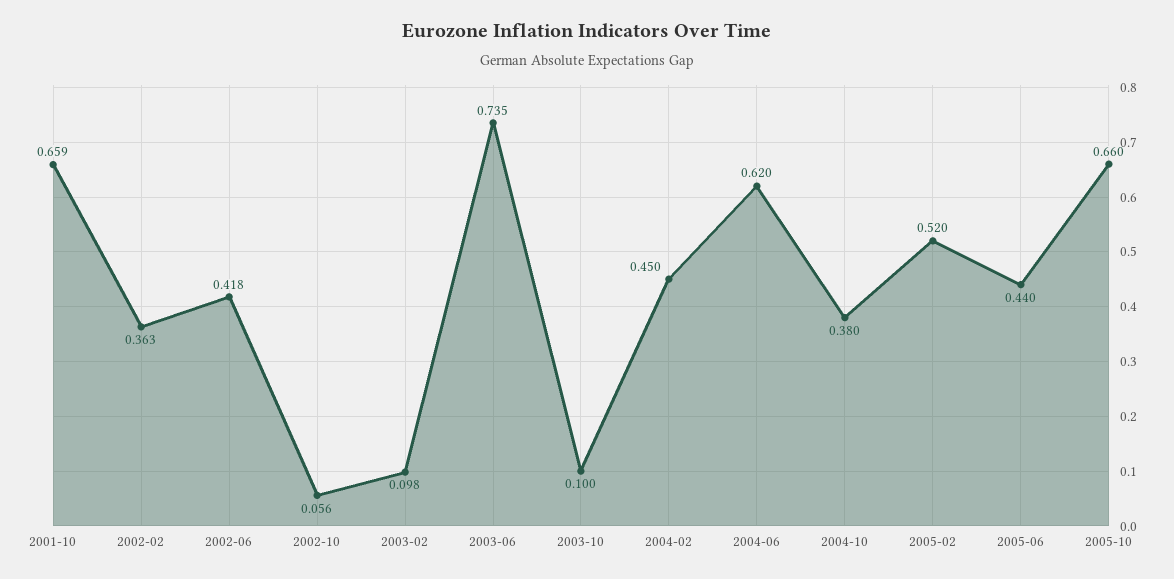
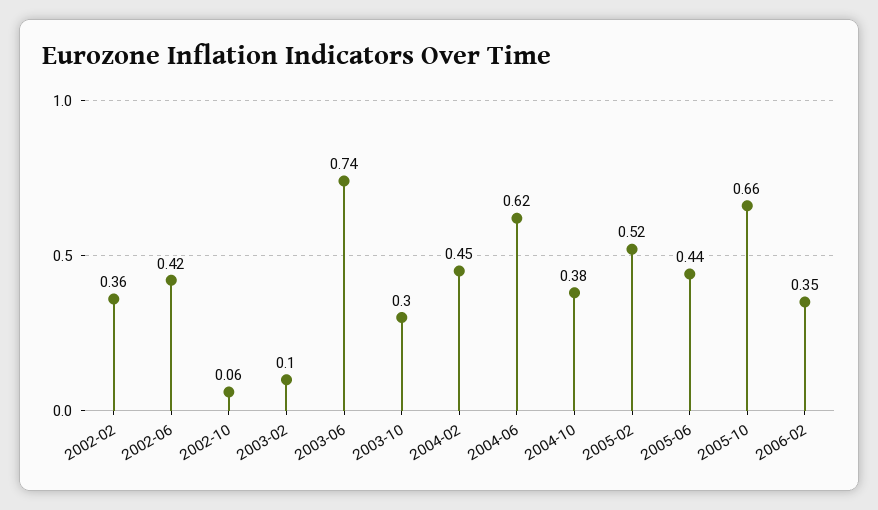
2001-10: 0.659 -> none
2003-10: 0.1 -> 0.3
2006-02: none -> 0.35

